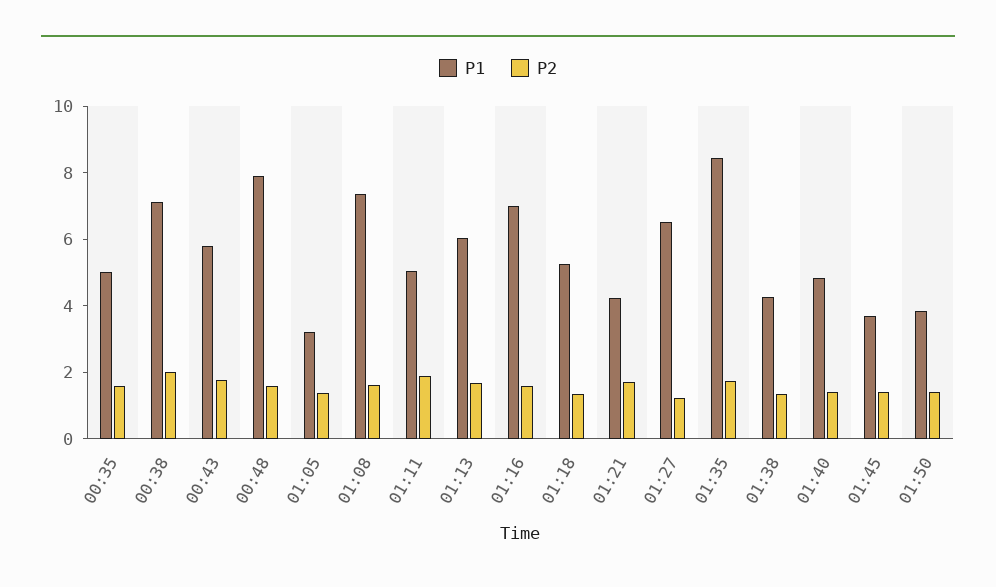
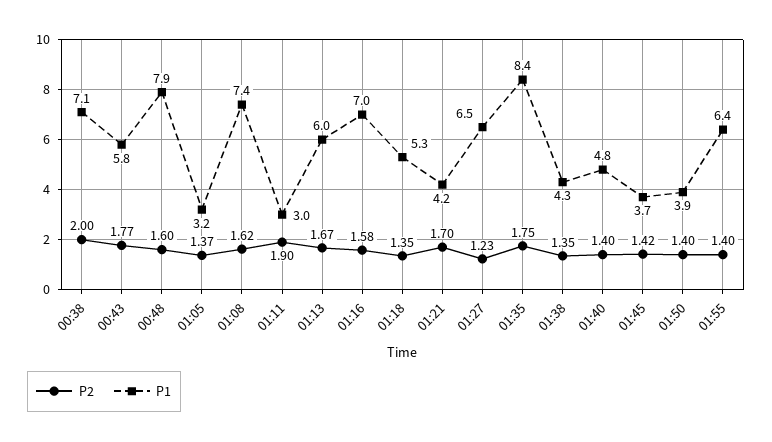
P1, 00:35: 5 -> none
P2, 00:35: 1.5 -> none
P1, 01:11: 5 -> 3
P2, 01:55: none -> 1.4
P1, 01:55: none -> 6.4

